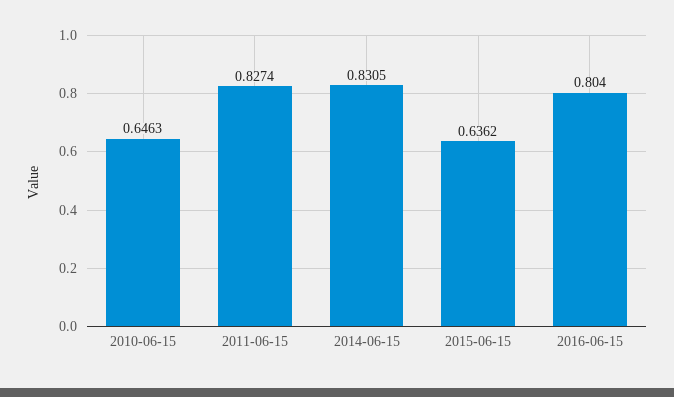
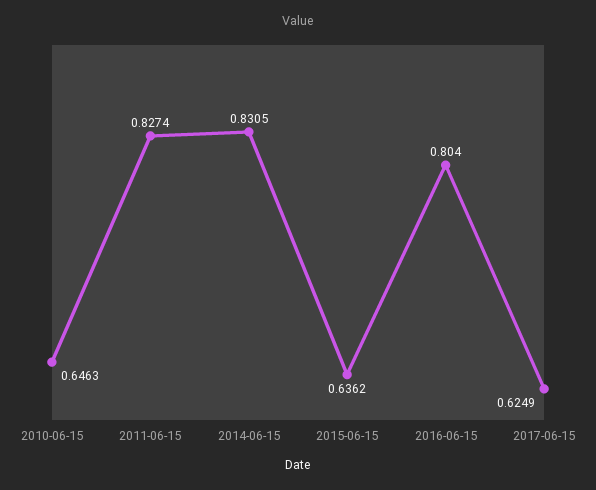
2017-06-15: none -> 0.6249

